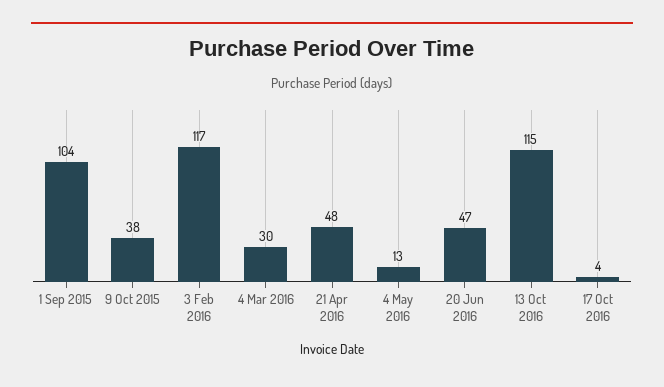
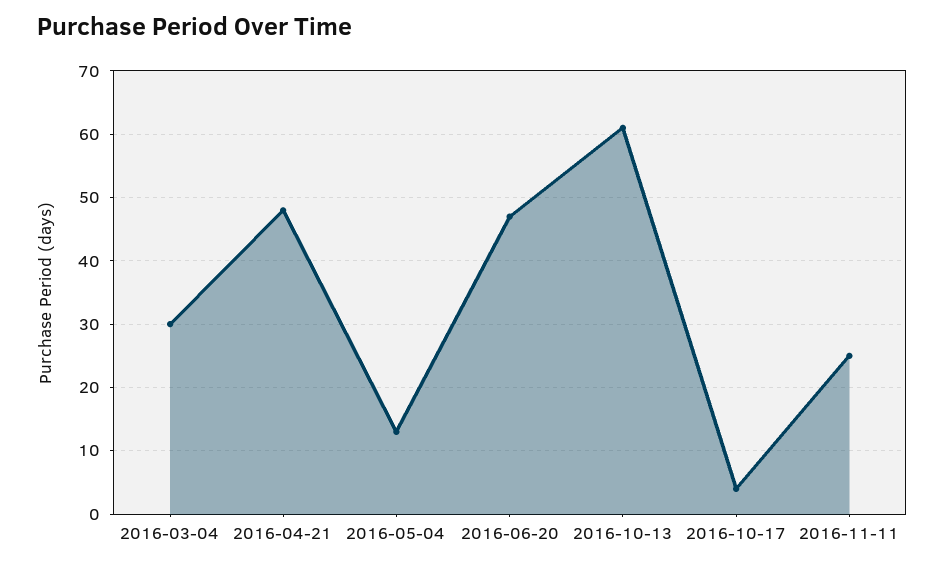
1 Sep 2015: 104 -> none
9 Oct 2015: 38 -> none
3 Feb 2016: 117 -> none
13 Oct 2016: 115 -> 61
2016-11-11: none -> 25

